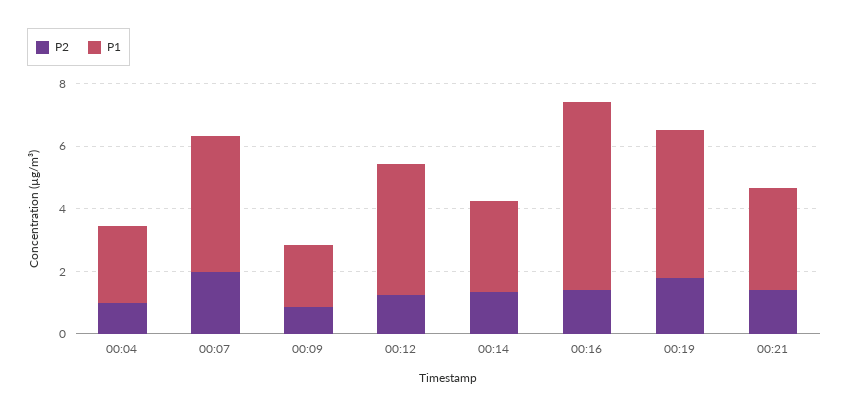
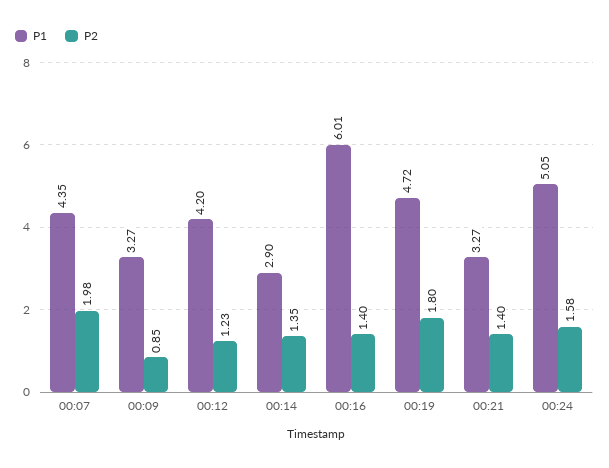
P2, 00:04: 1 -> none
P1, 00:04: 2.5 -> none
P1, 00:09: 2 -> 3.27
P1, 00:24: none -> 5.05
P2, 00:24: none -> 1.58

